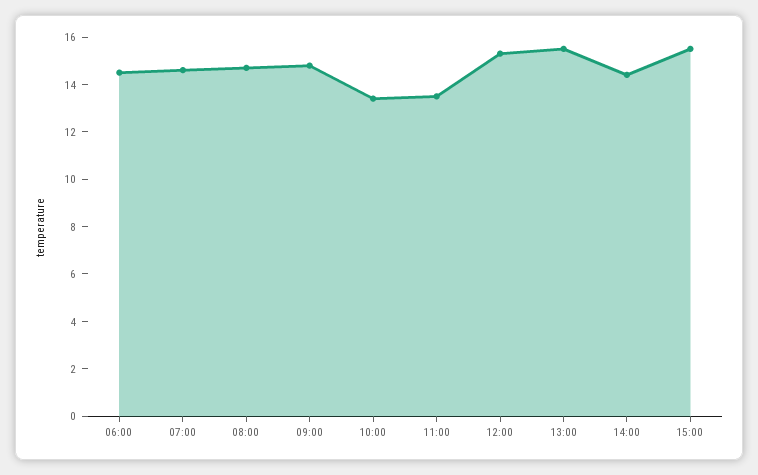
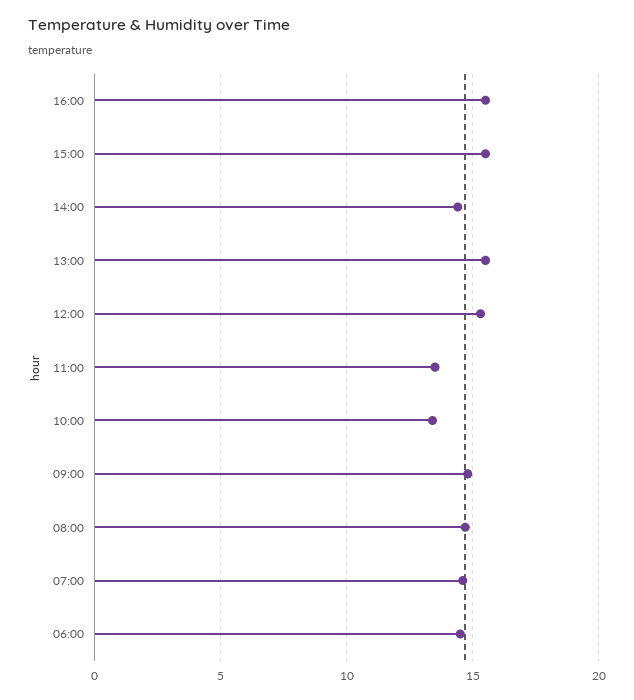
16:00: none -> 15.5

